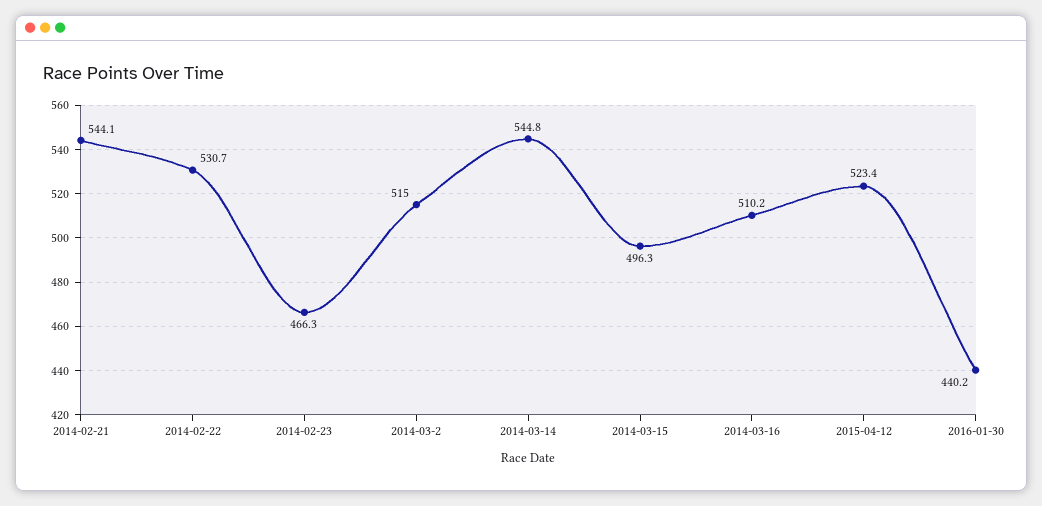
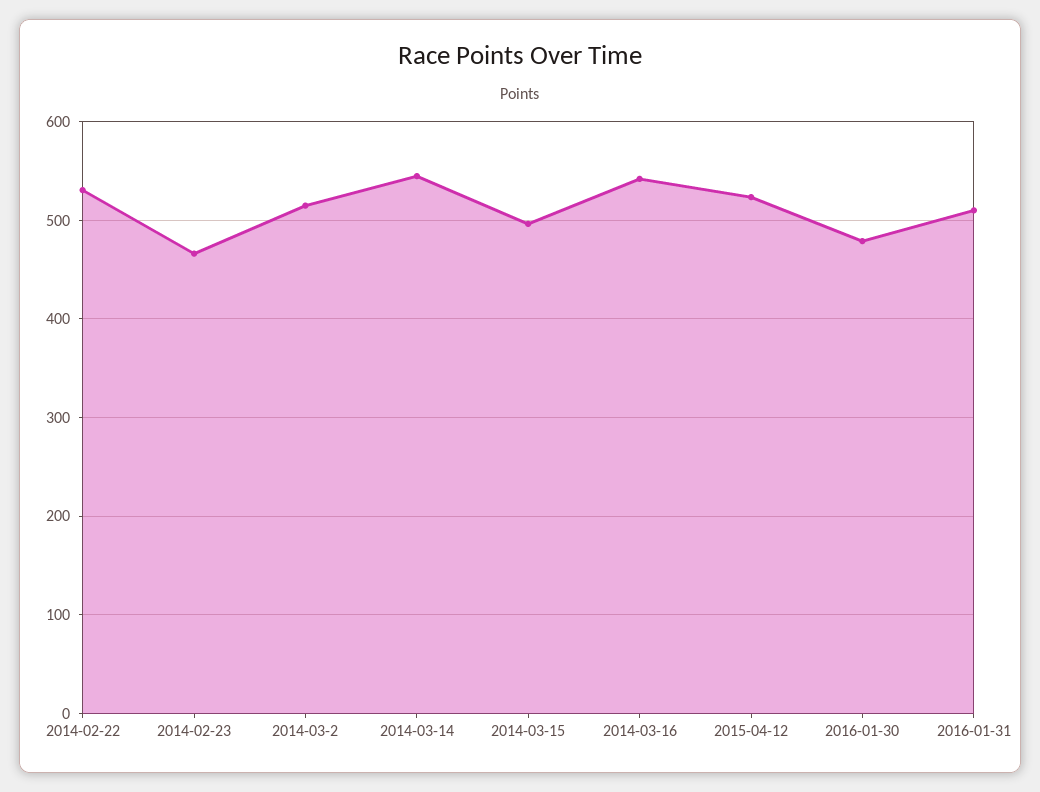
2014-02-21: 544.1 -> none
2014-03-16: 510.2 -> 540
2016-01-30: 440.2 -> 480
2016-01-31: none -> 510

